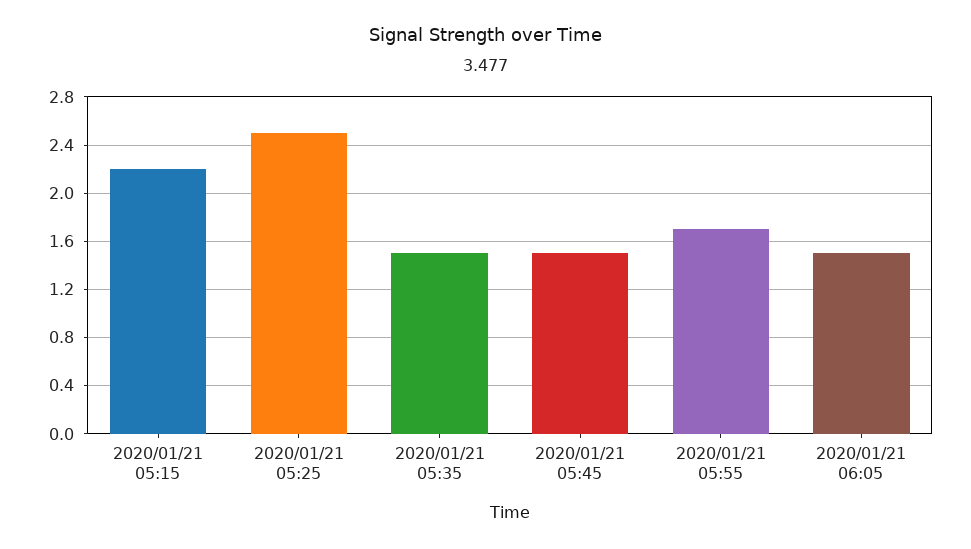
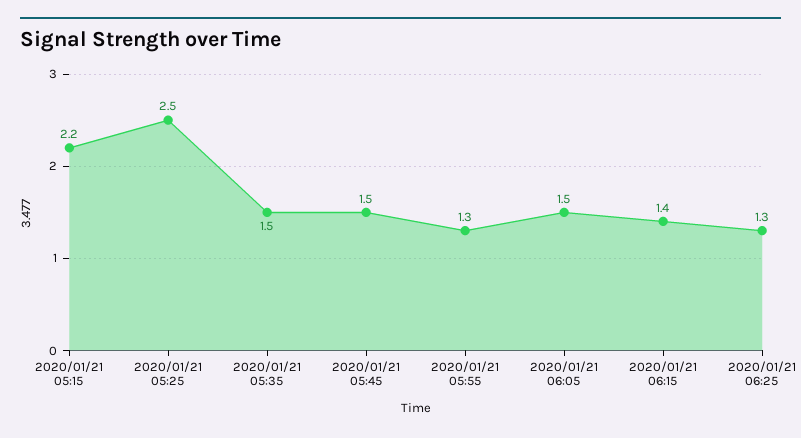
2020/01/21 05:55: 1.7 -> 1.3
2020/01/21 06:15: none -> 1.4
2020/01/21 06:25: none -> 1.3

